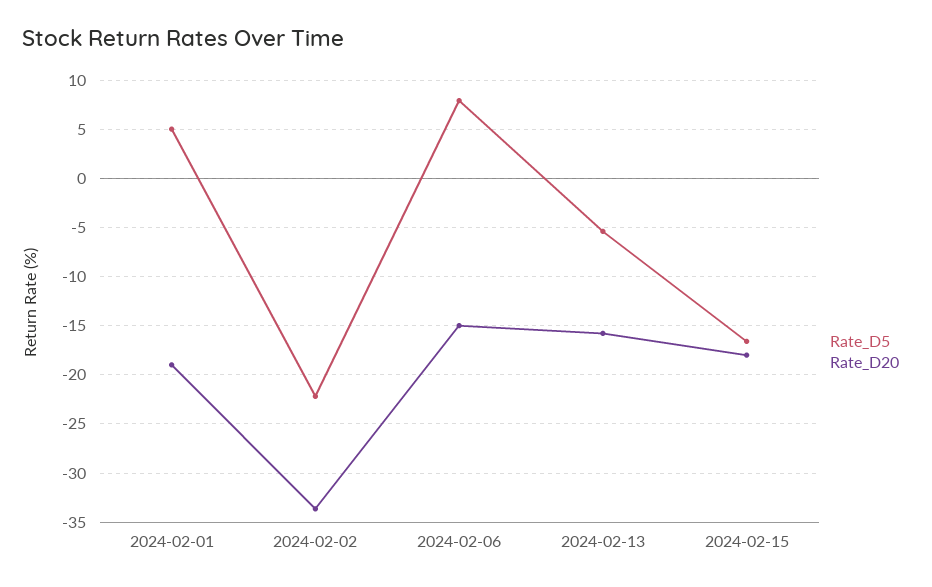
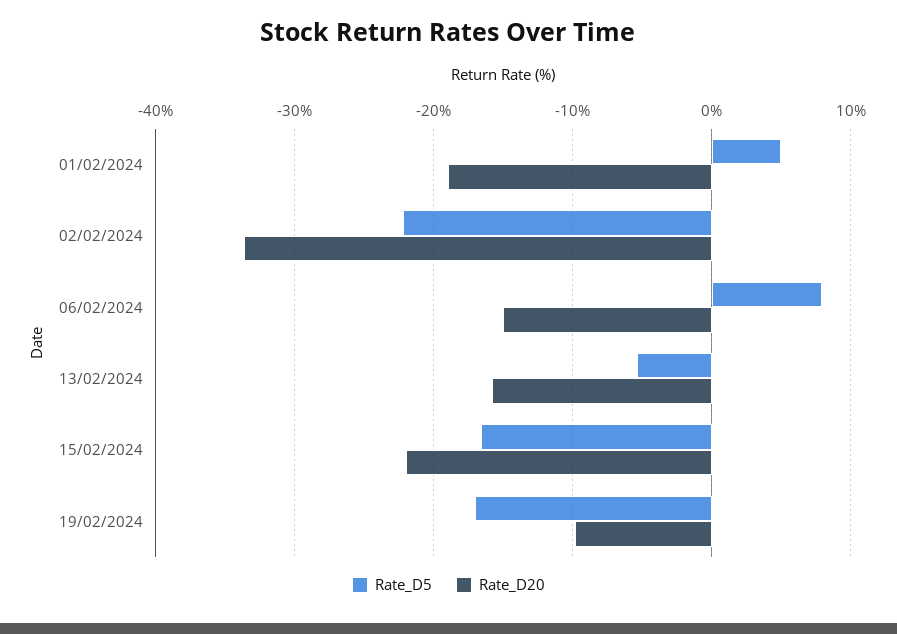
Rate_D20, 2024-02-15: -18 -> -22
Rate_D5, 19/02/2024: none -> -17
Rate_D20, 19/02/2024: none -> -10

